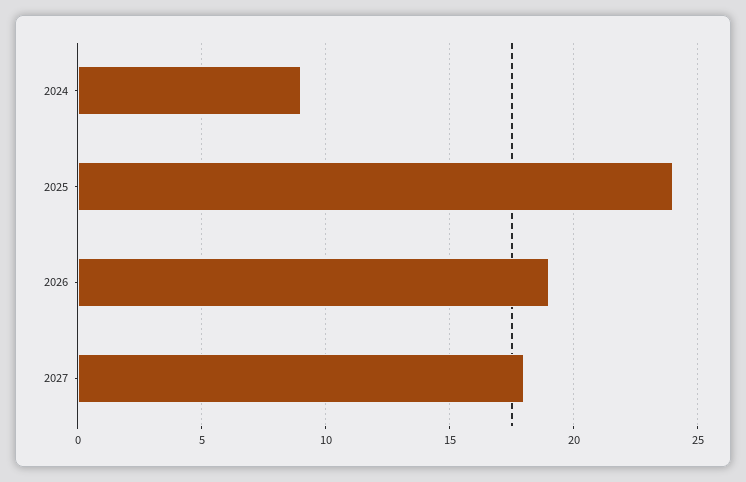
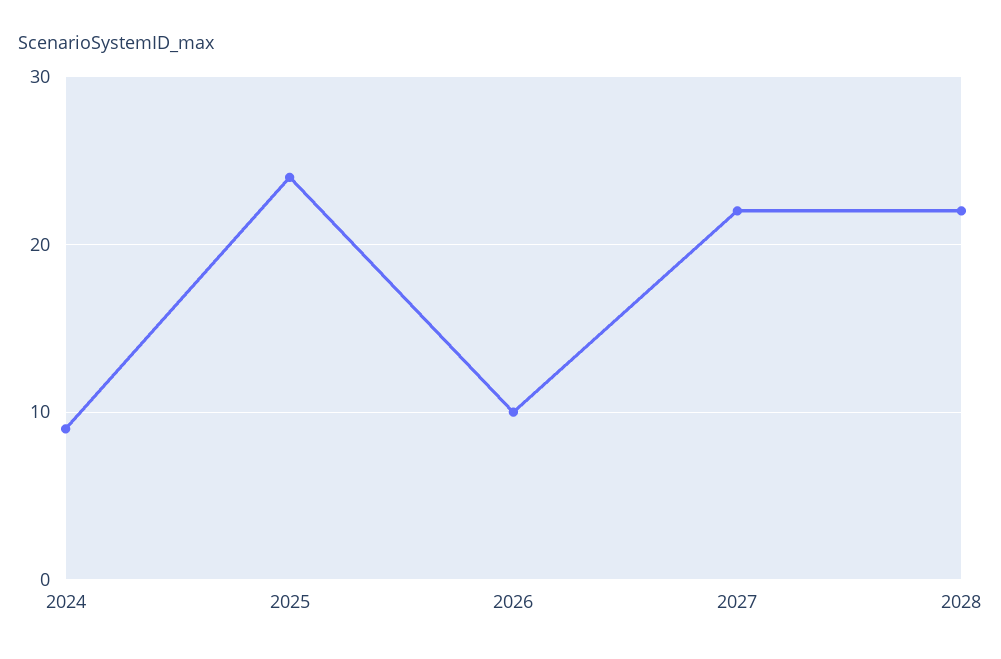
2026: 19 -> 10
2027: 18 -> 22
2028: none -> 22

